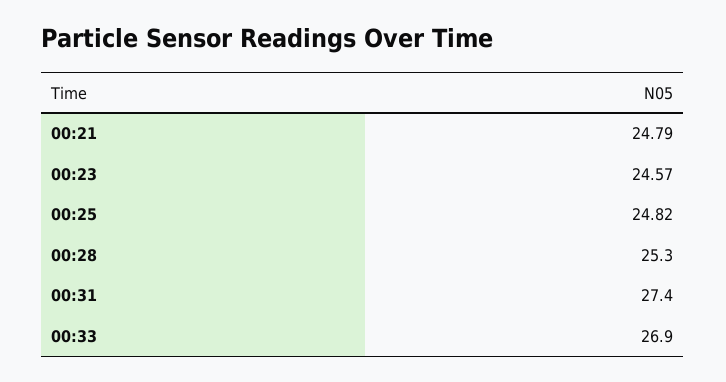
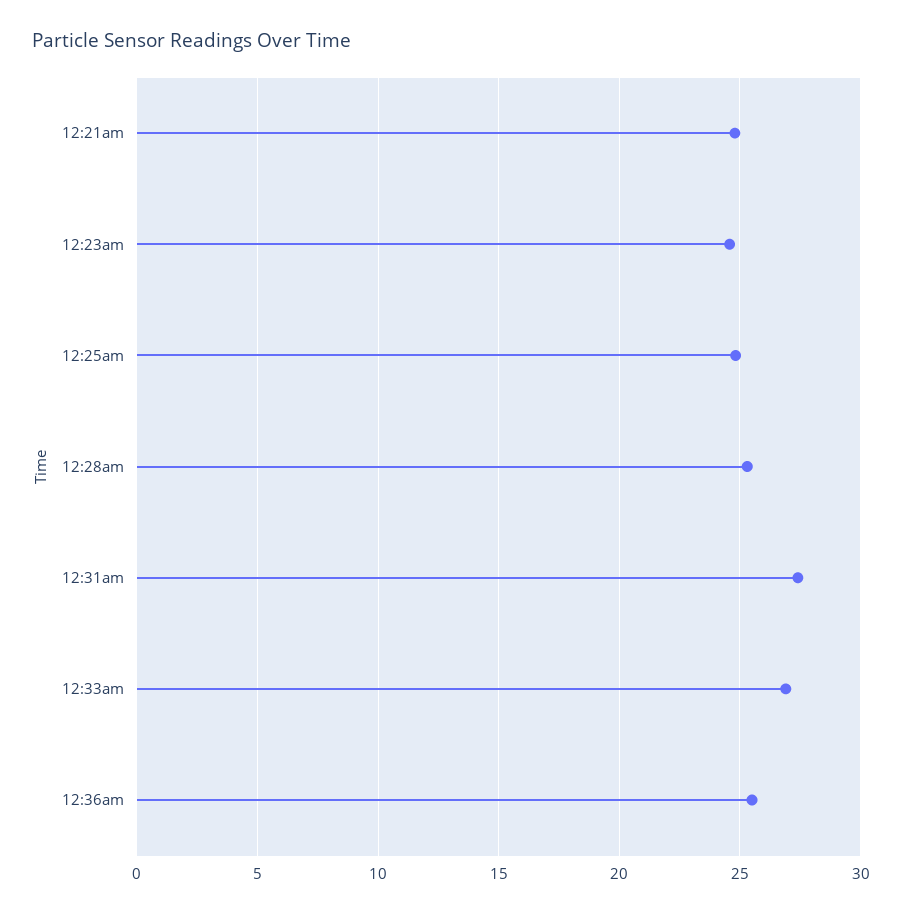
12:36am: none -> 25.5

